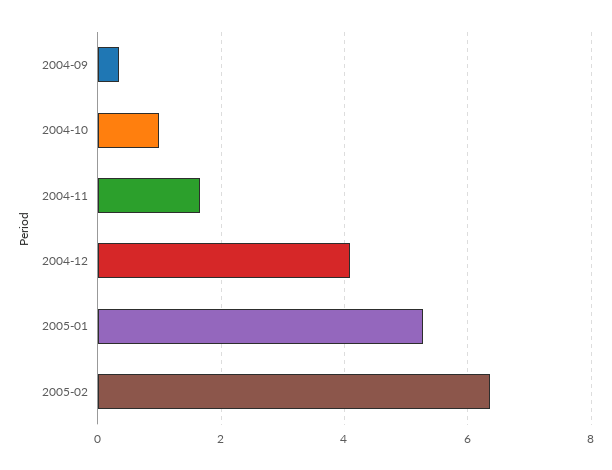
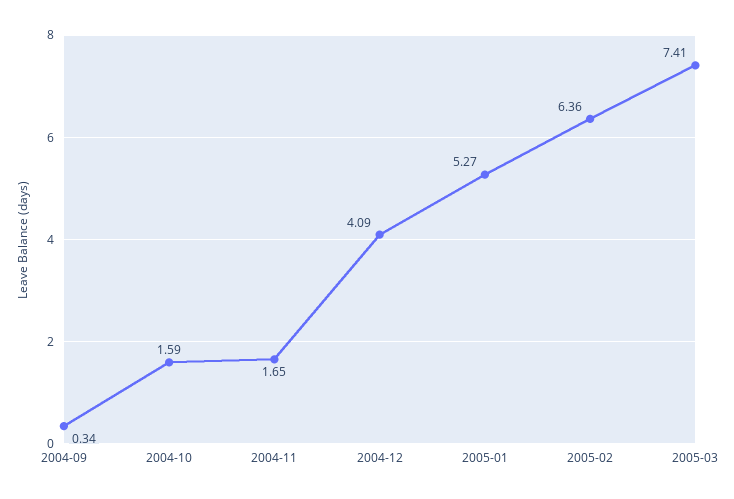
2004-10: 1 -> 1.59
2005-03: none -> 7.41

